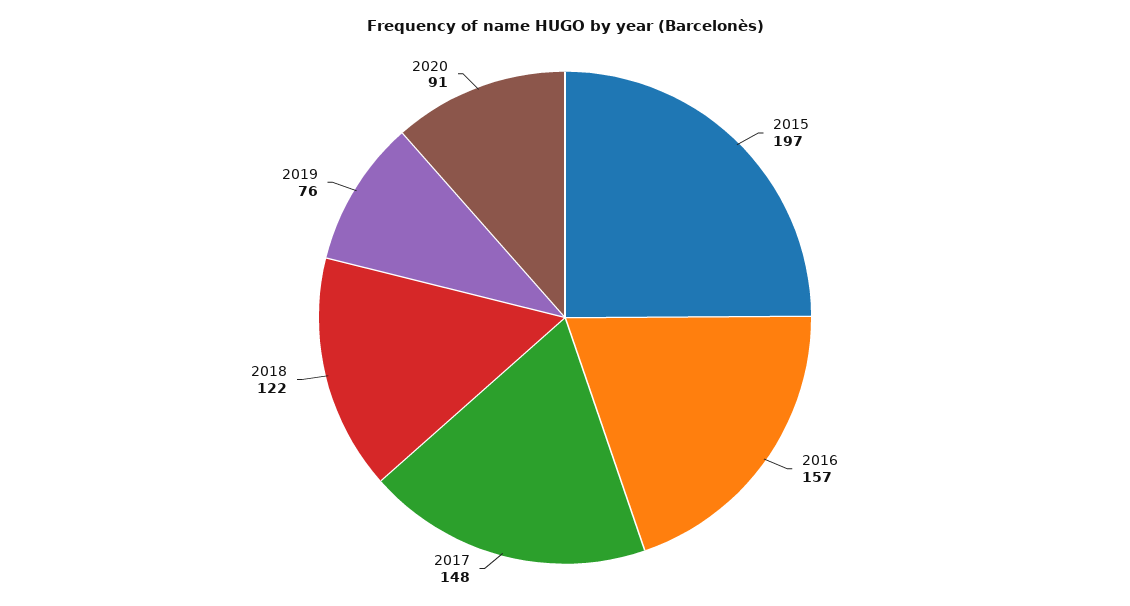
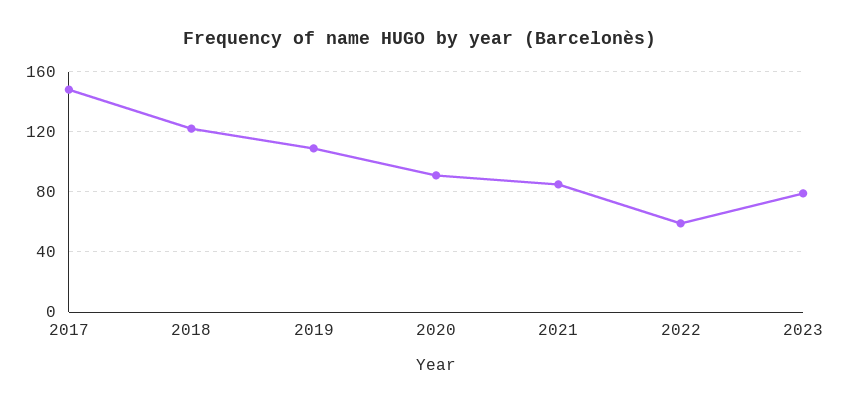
2015: 197 -> none
2016: 157 -> none
2019: 76 -> 110
2021: none -> 85
2022: none -> 60
2023: none -> 80

